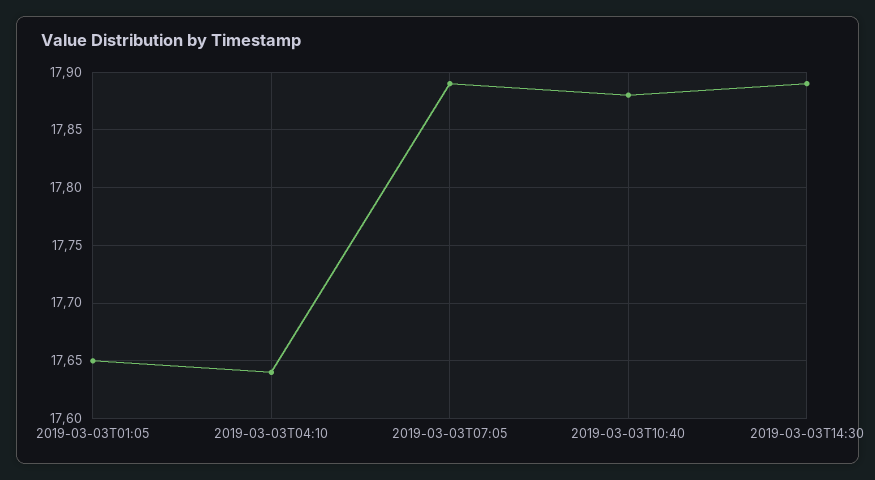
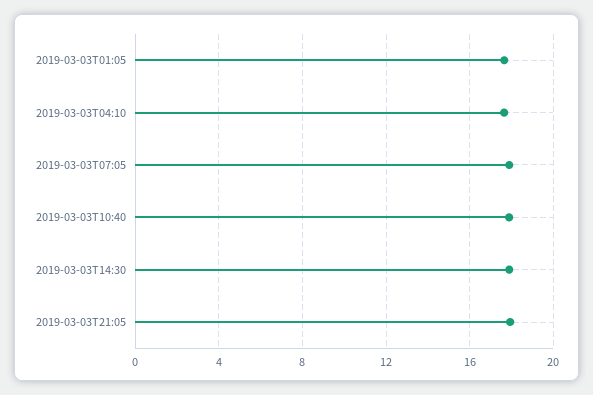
2019-03-03T21:05: none -> 18

